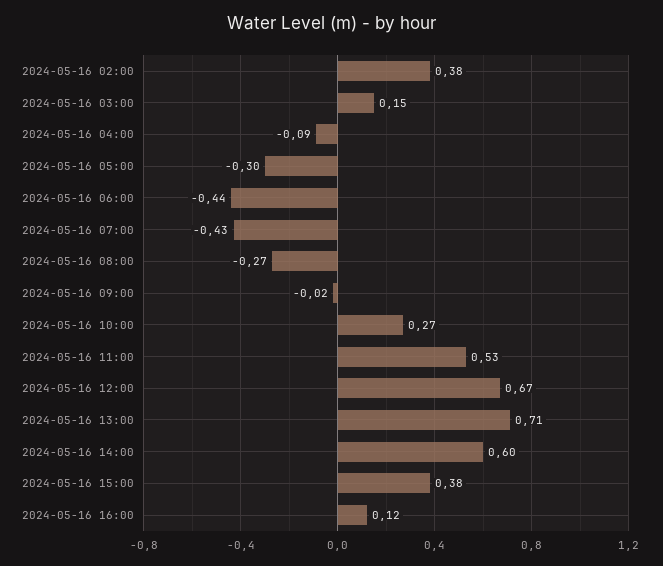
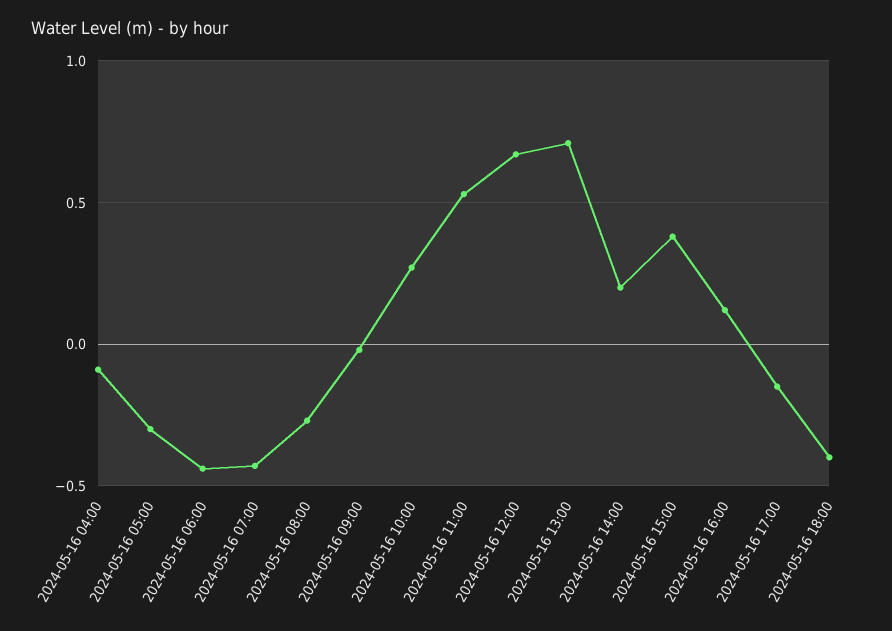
2024-05-16 02:00: 0.38 -> none
2024-05-16 03:00: 0.15 -> none
2024-05-16 14:00: 0.6 -> 0.2
2024-05-16 17:00: none -> -0.15
2024-05-16 18:00: none -> -0.4

